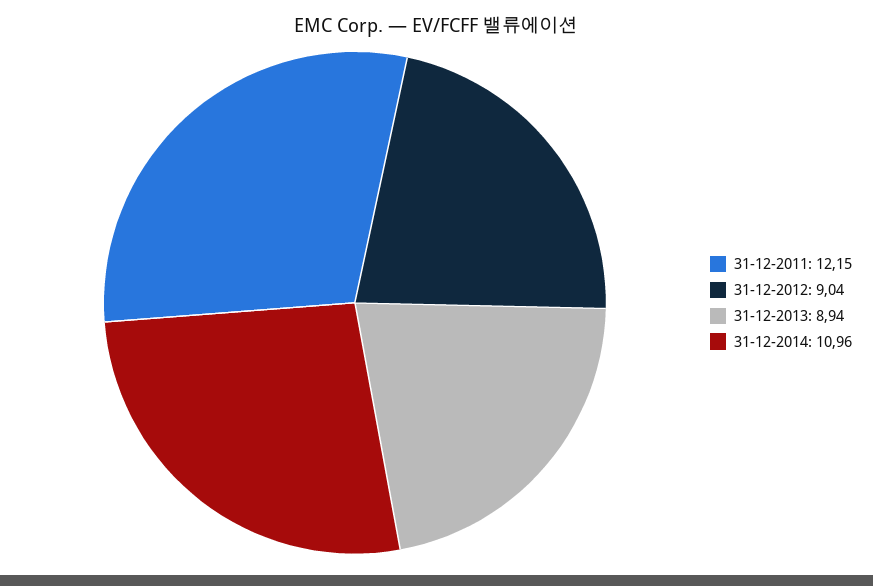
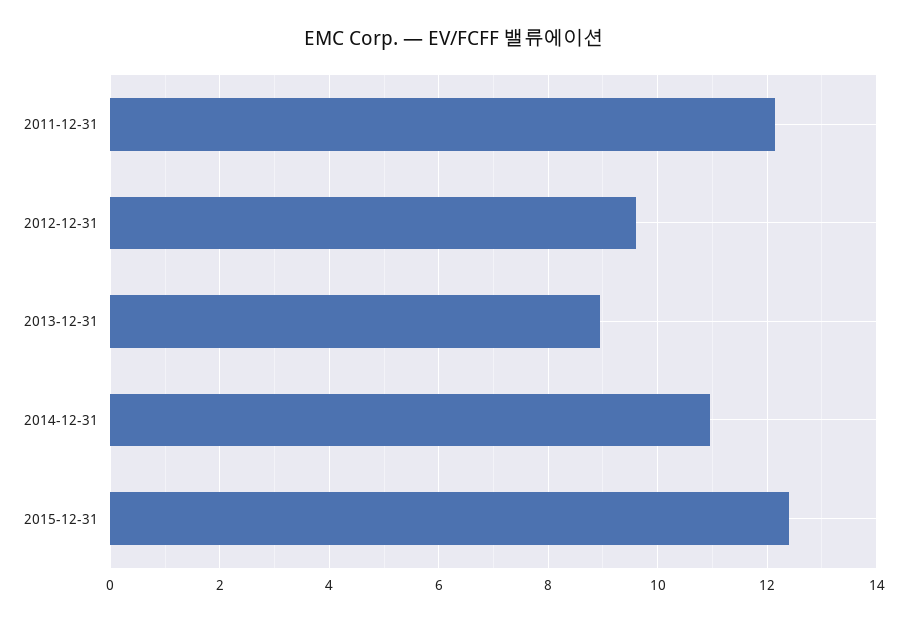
31-12-2012: 9.04 -> 9.6
2015-12-31: none -> 12.4

